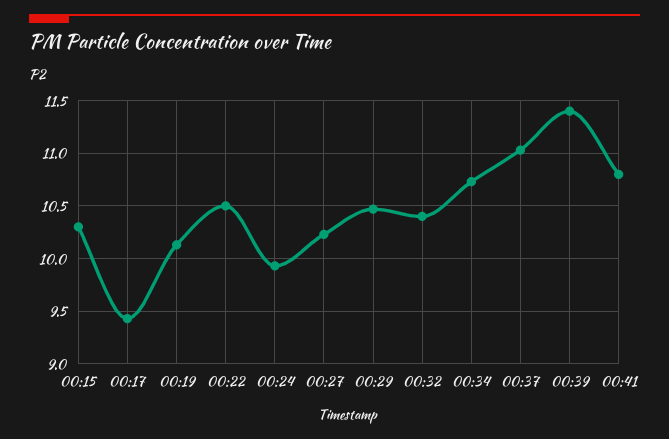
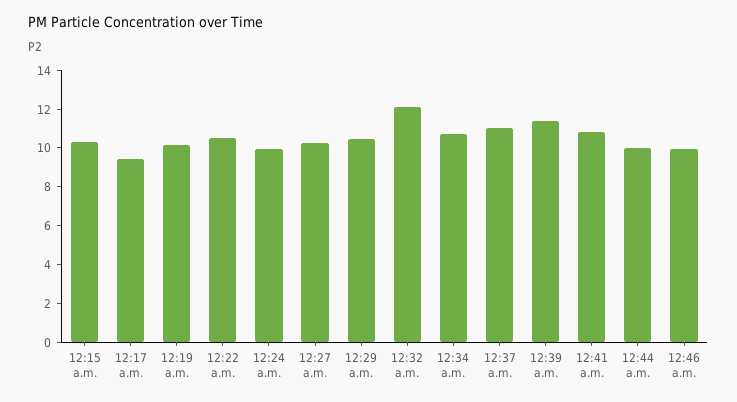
00:32: 10.4 -> 12
12:44 a.m.: none -> 10
12:46 a.m.: none -> 10

